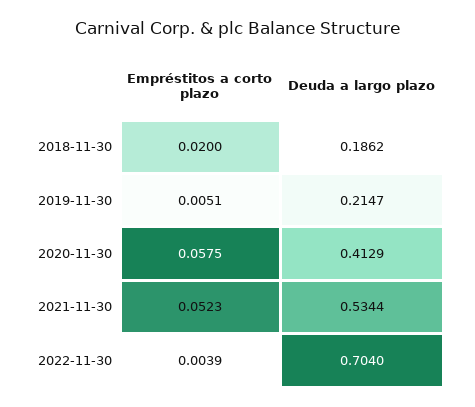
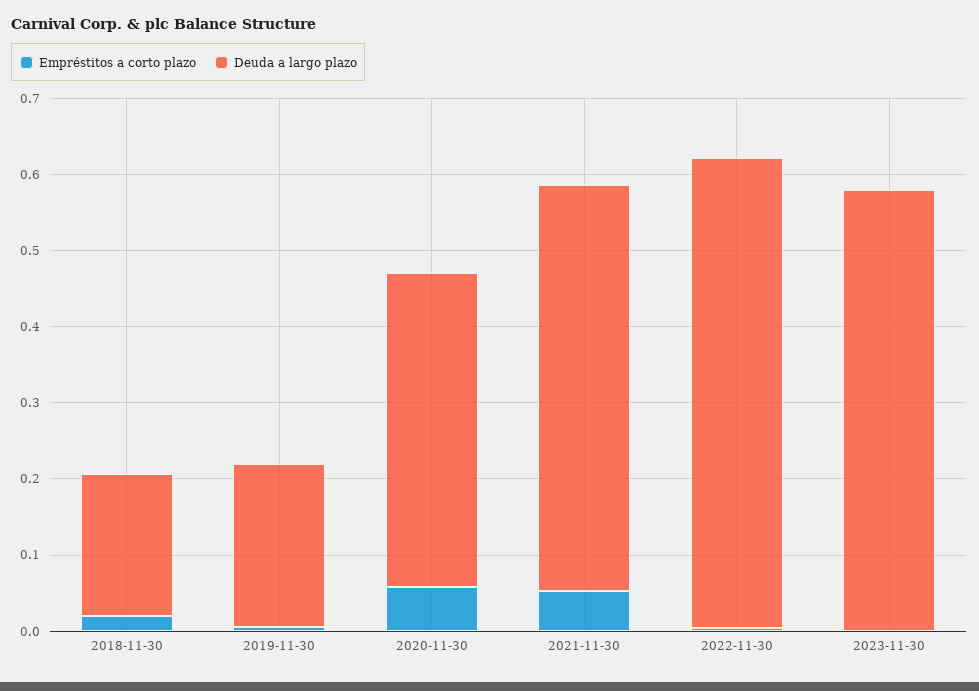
Deuda a largo plazo, 2022-11-30: 0.704 -> 0.62
Empréstitos a corto plazo, 2023-11-30: none -> 0
Deuda a largo plazo, 2023-11-30: none -> 0.58

